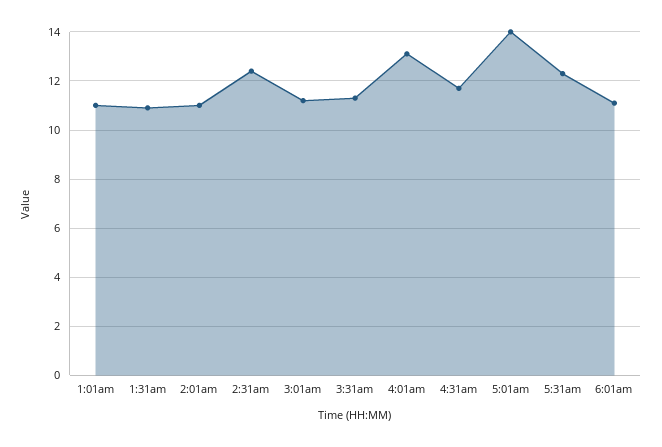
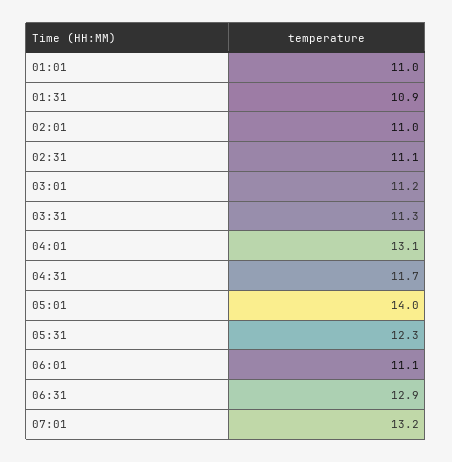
2:31am: 12.5 -> 11.1
06:31: none -> 12.9
07:01: none -> 13.2

